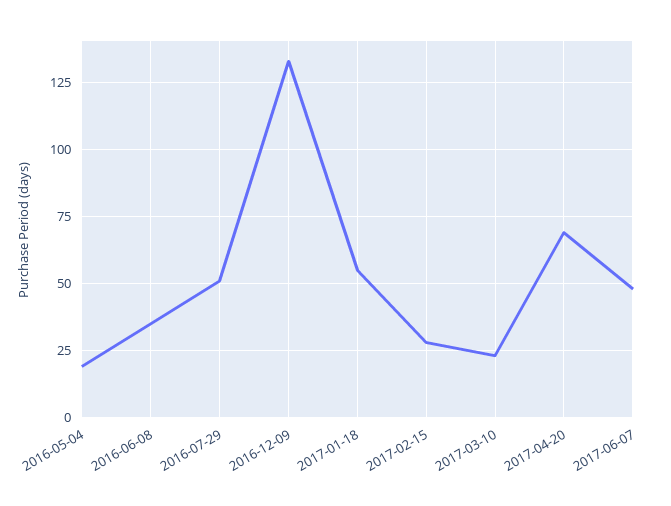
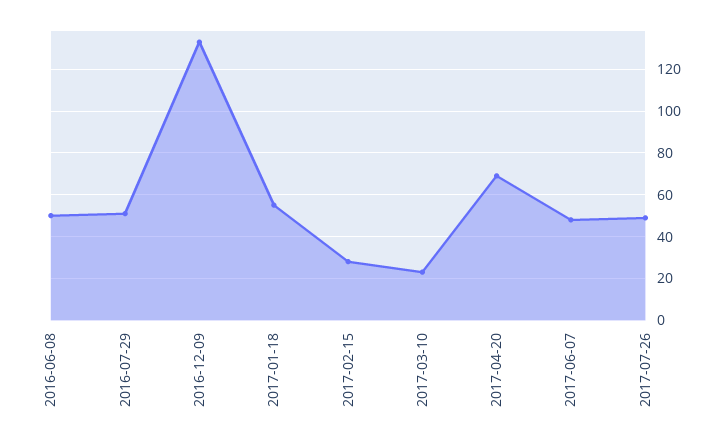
2016-05-04: 20 -> none
2016-06-08: 35 -> 50
2017-07-26: none -> 50

